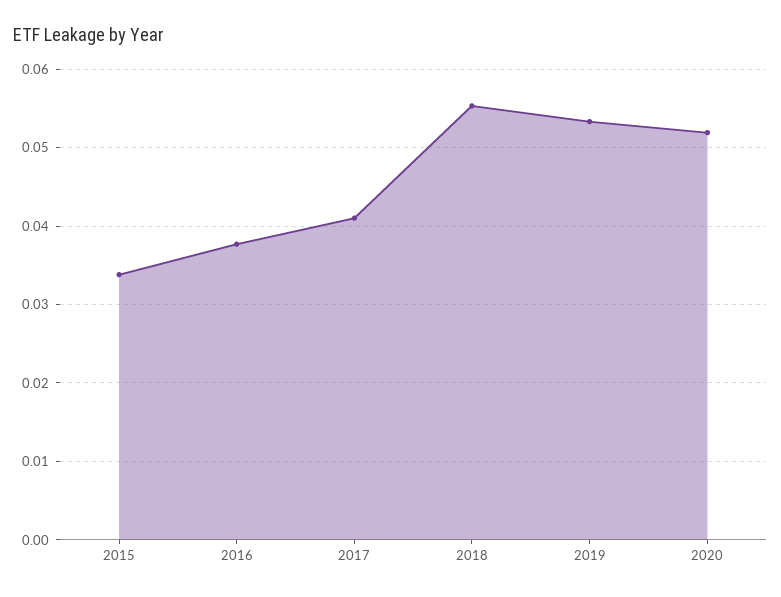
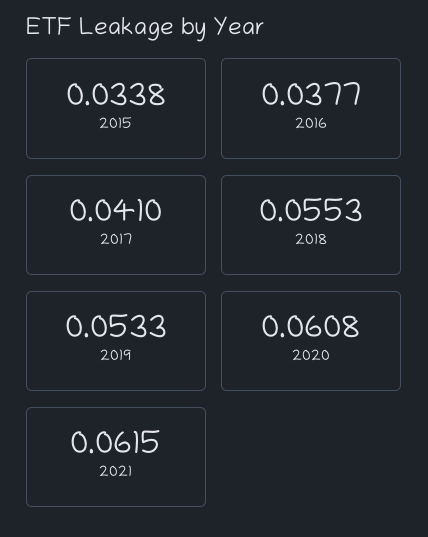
2020: 0.052 -> 0.0608
2021: none -> 0.0615

